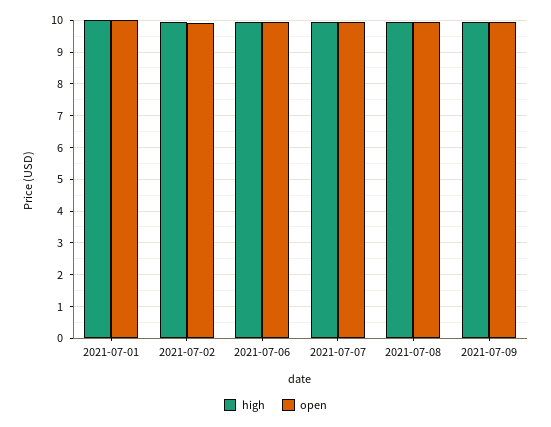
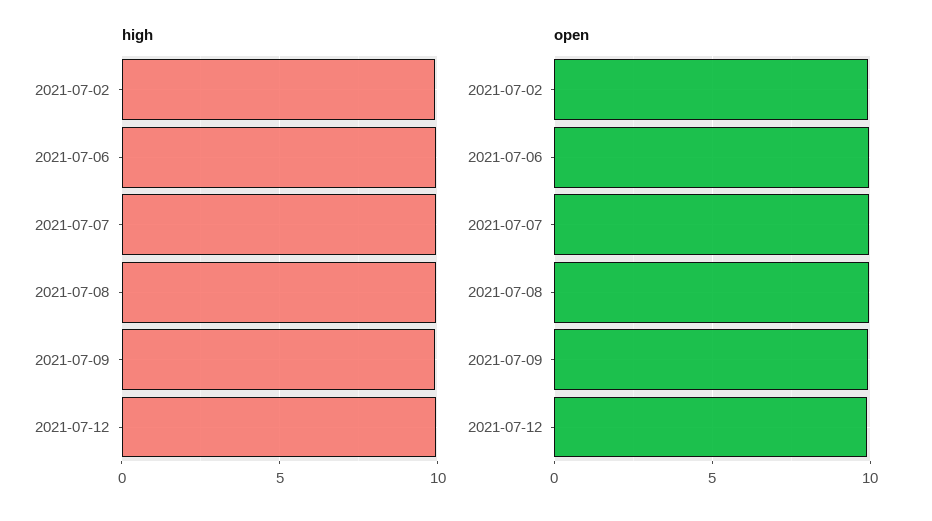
high, 2021-07-01: 10 -> none
open, 2021-07-01: 10 -> none
high, 2021-07-12: none -> 10
open, 2021-07-12: none -> 10

